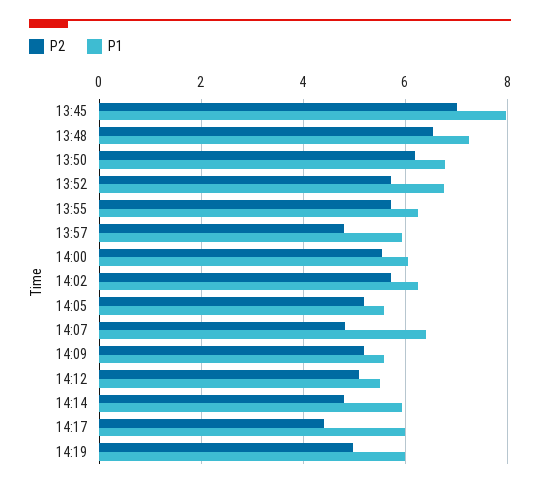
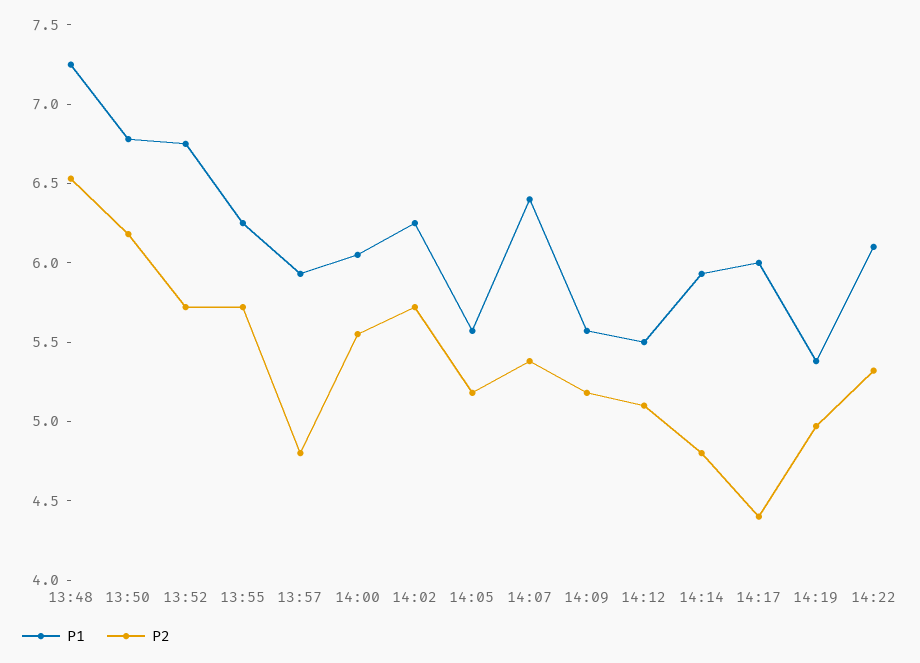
P2, 13:45: 7 -> none
P1, 13:45: 8 -> none
P2, 14:07: 4.8 -> 5.4
P1, 14:19: 6 -> 5.4
P1, 14:22: none -> 6.1
P2, 14:22: none -> 5.3

